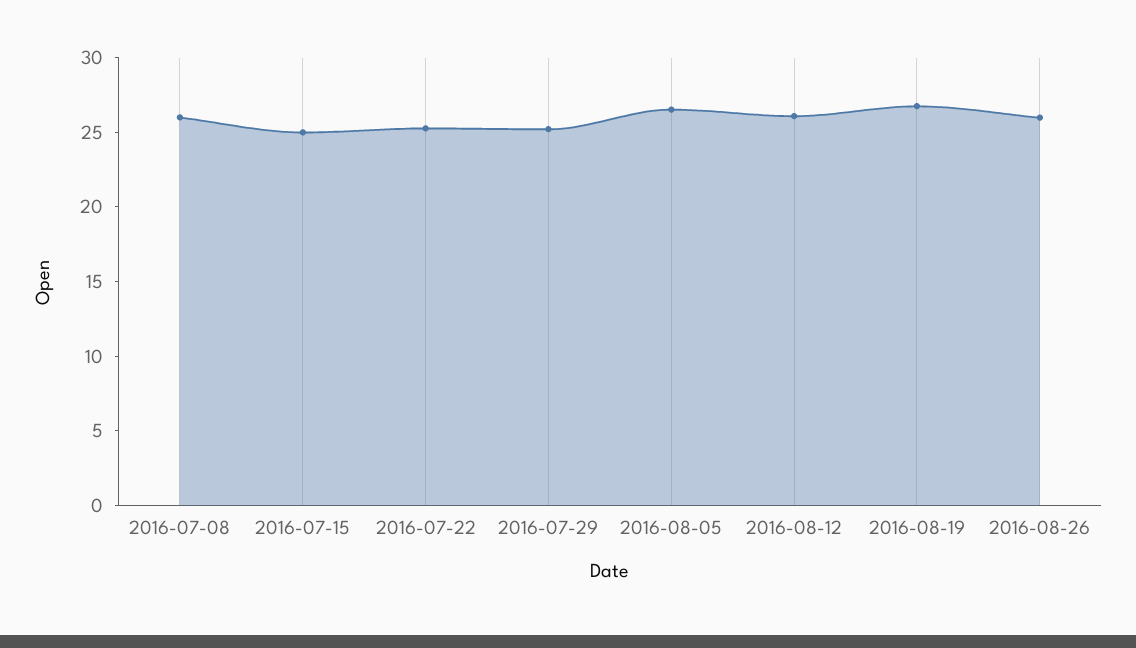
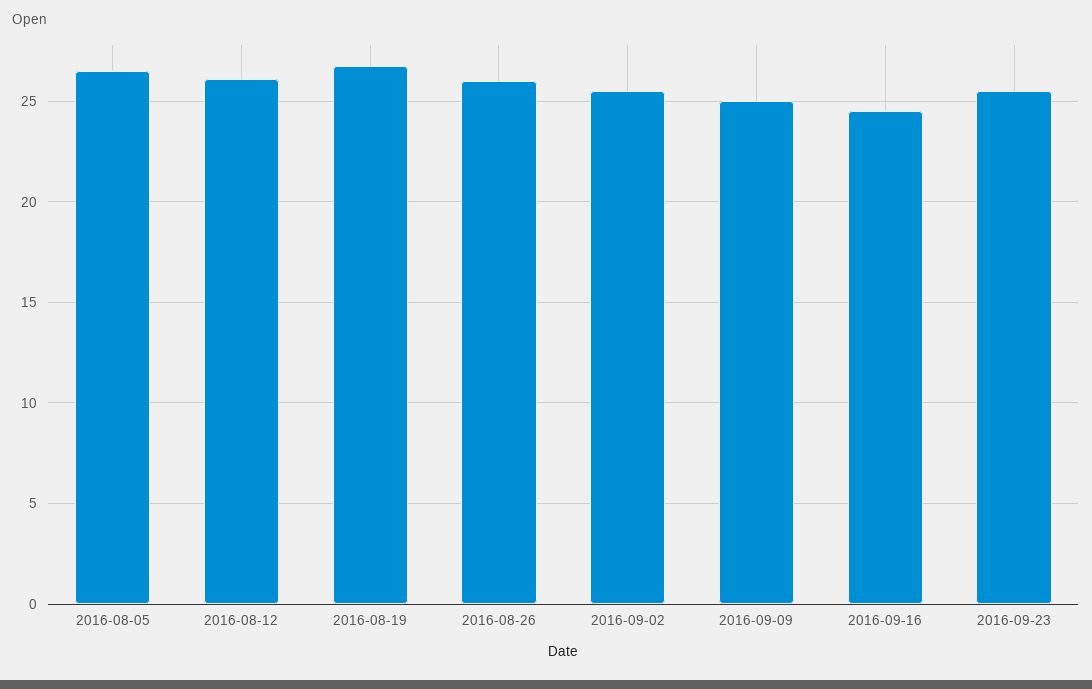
2016-07-08: 26 -> none
2016-07-15: 25 -> none
2016-07-22: 25 -> none
2016-07-29: 25 -> none
2016-09-02: none -> 25.5
2016-09-09: none -> 25
2016-09-16: none -> 24.5
2016-09-23: none -> 25.5

